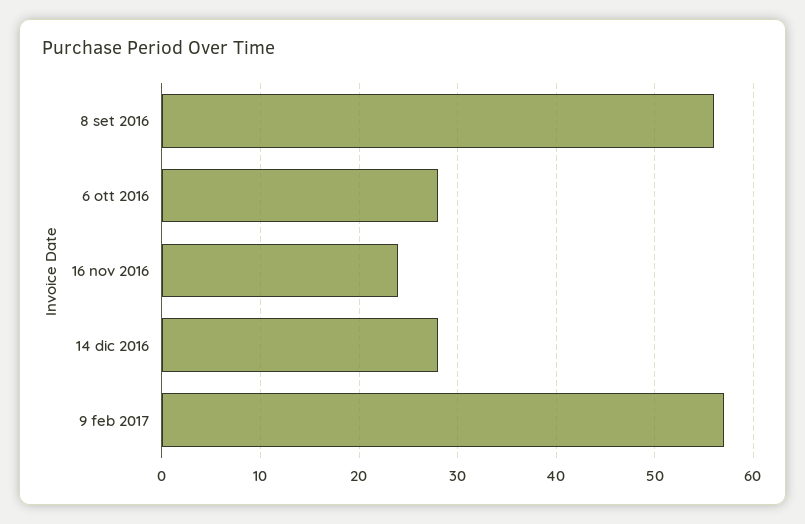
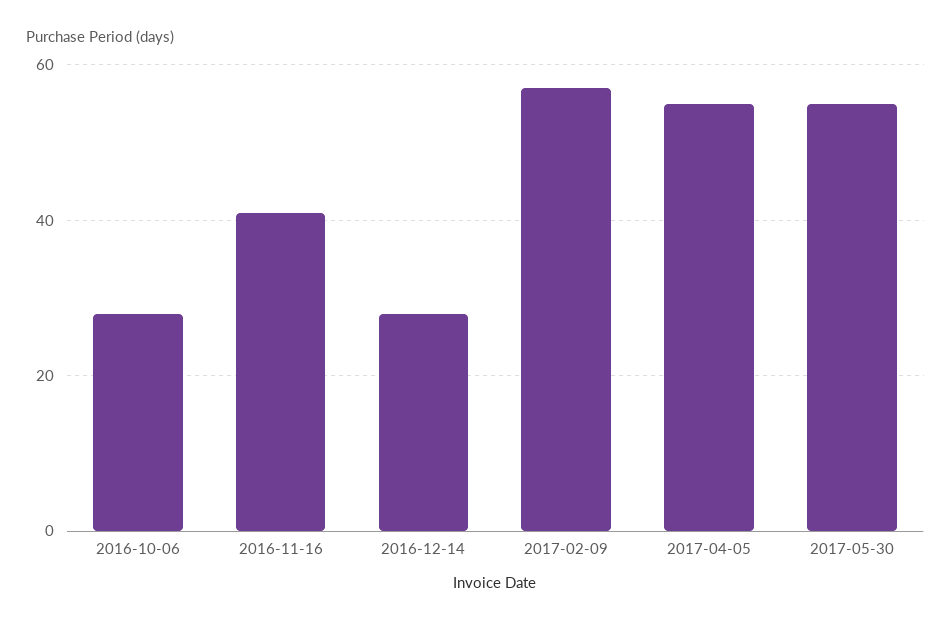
8 set 2016: 56 -> none
16 nov 2016: 24 -> 40
2017-04-05: none -> 55
2017-05-30: none -> 55

